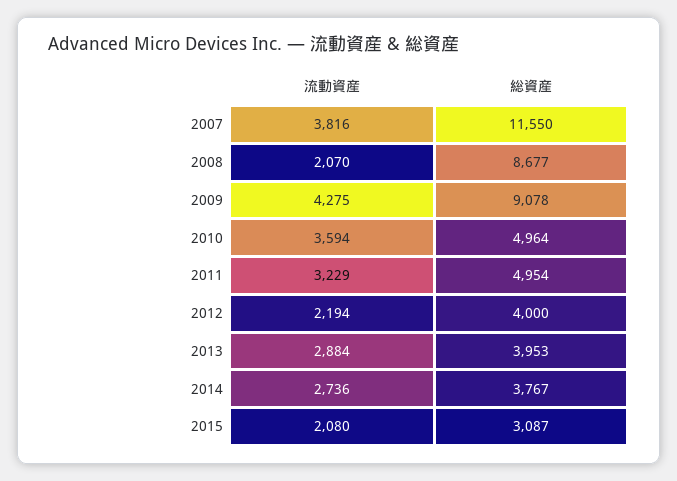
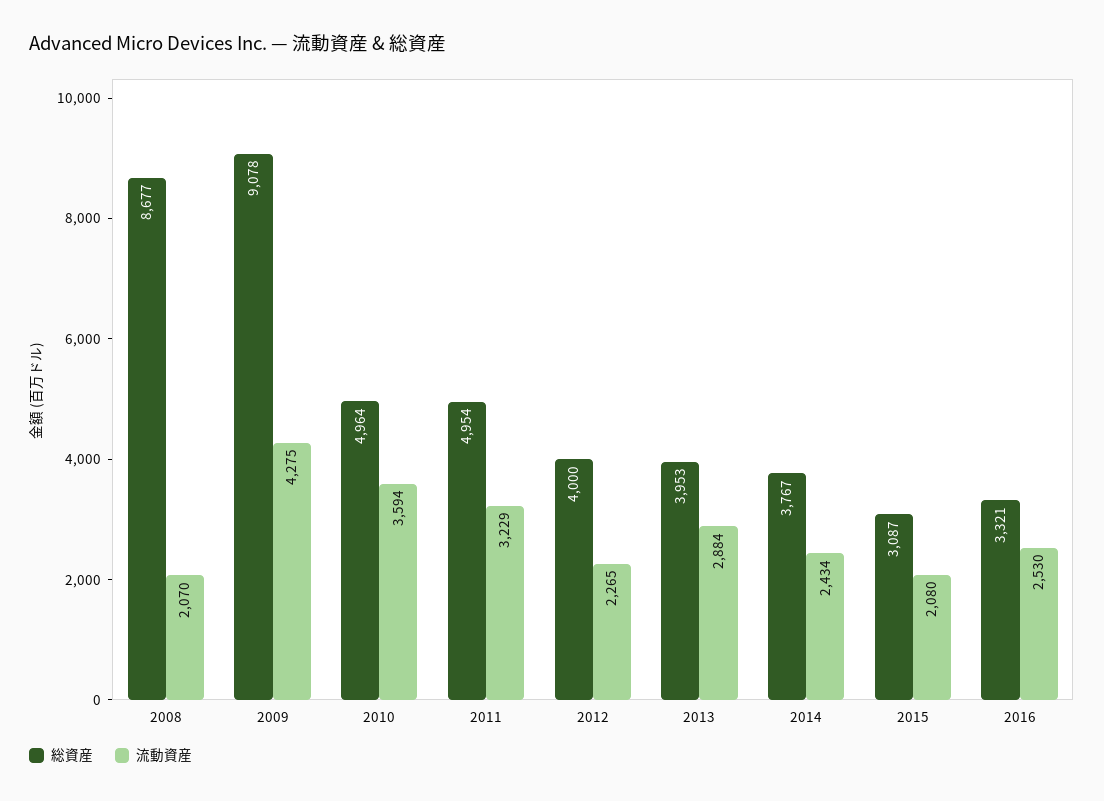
流動資産, 2007: 3816 -> none
総資産, 2007: 11550 -> none
流動資産, 2012: 2194 -> 2265
流動資産, 2014: 2736 -> 2434
総資産, 2016: none -> 3321
流動資産, 2016: none -> 2530

